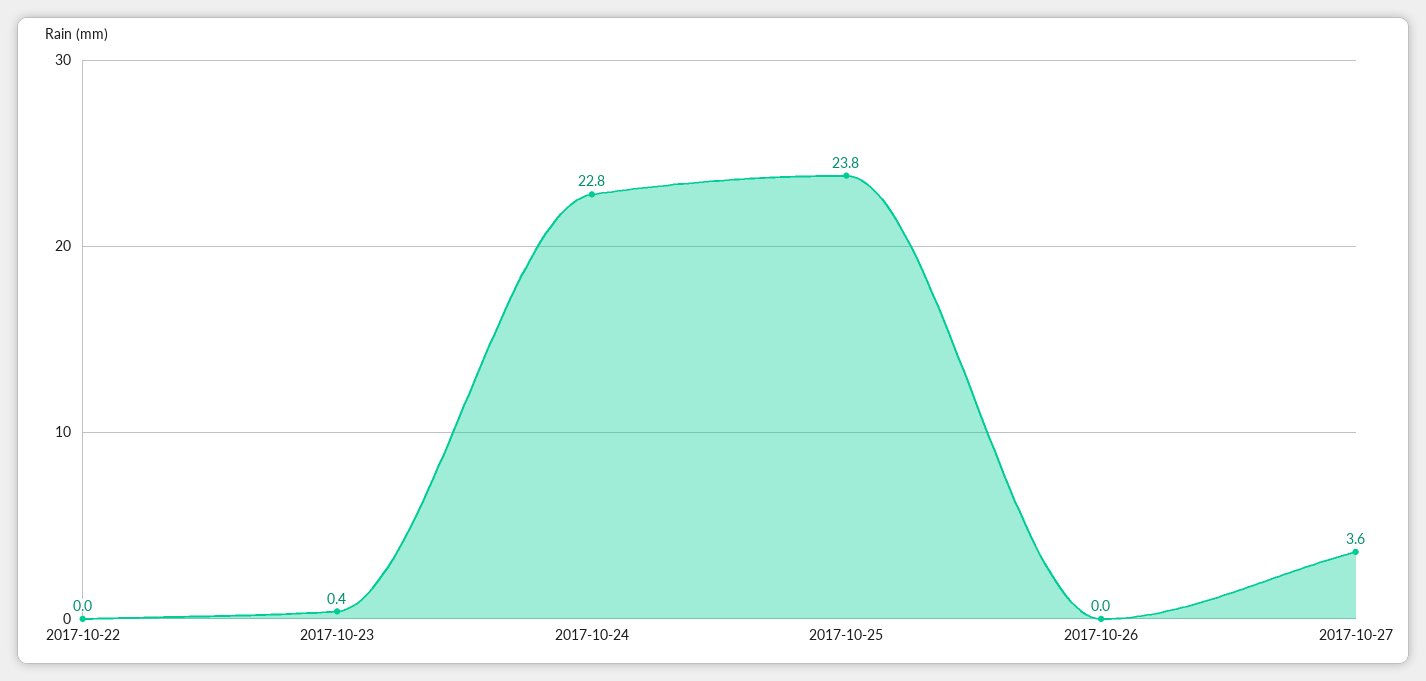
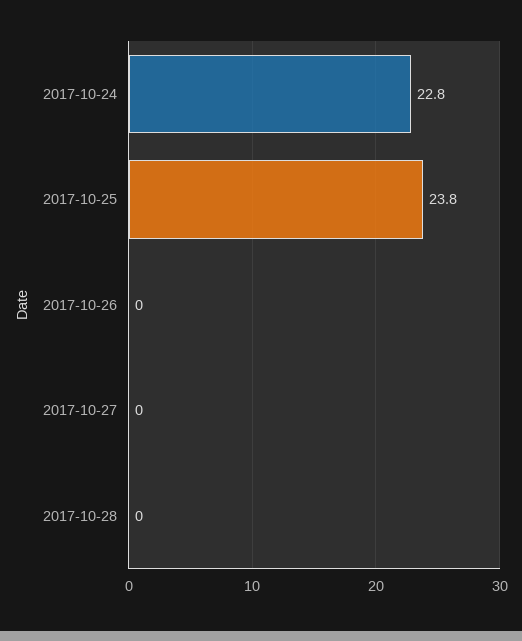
2017-10-22: 0 -> none
2017-10-23: 0.4 -> none
2017-10-27: 3.6 -> 0
2017-10-28: none -> 0

